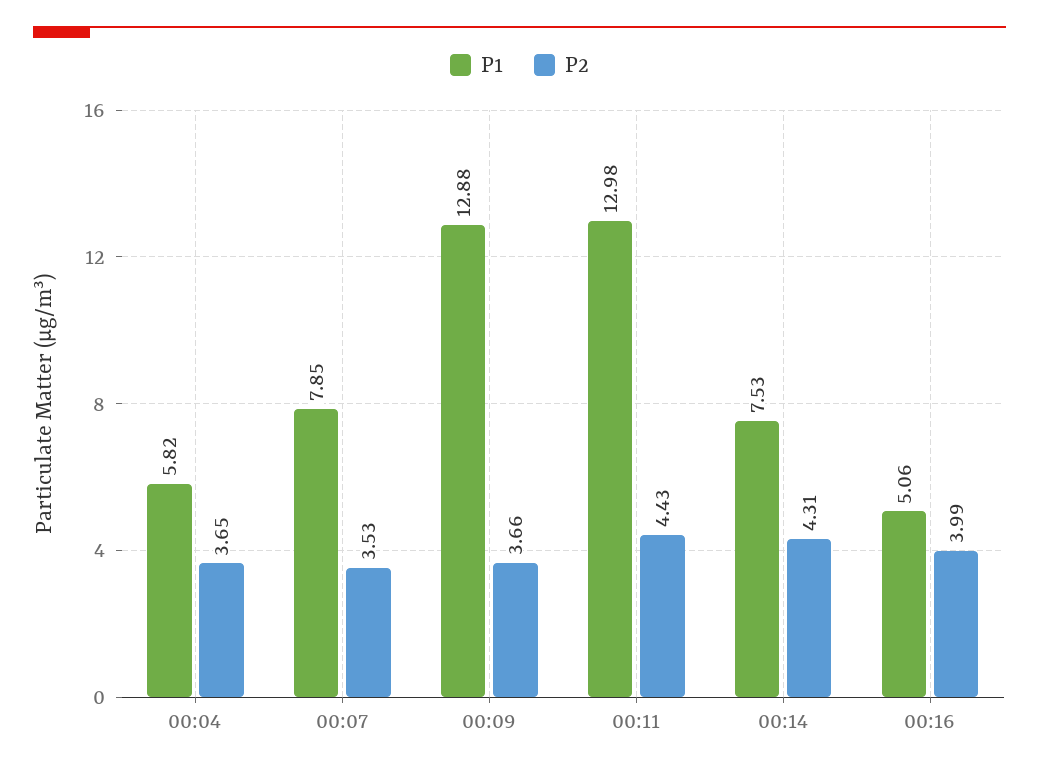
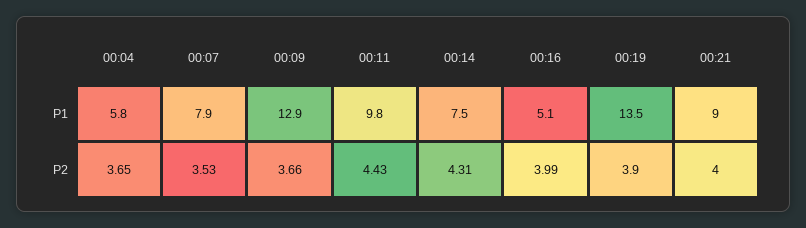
P1, 00:11: 12.98 -> 9.8
P1, 00:19: none -> 13.5
P1, 00:21: none -> 9
P2, 00:19: none -> 3.9
P2, 00:21: none -> 4

